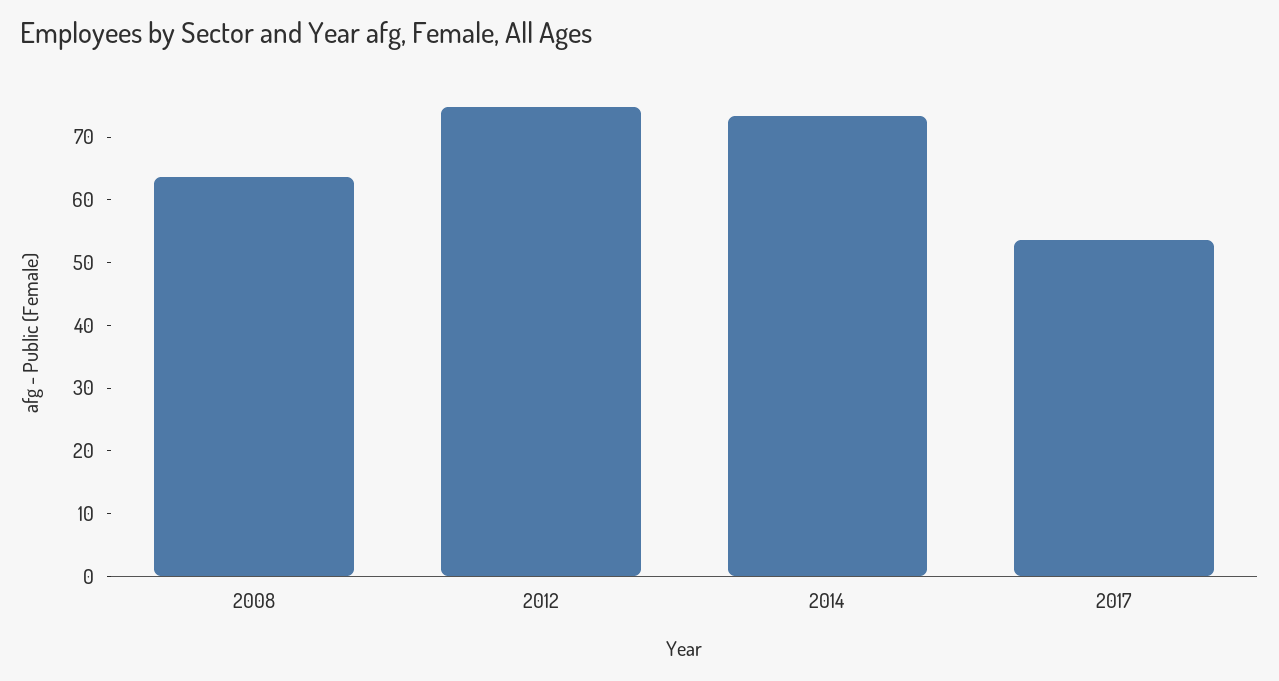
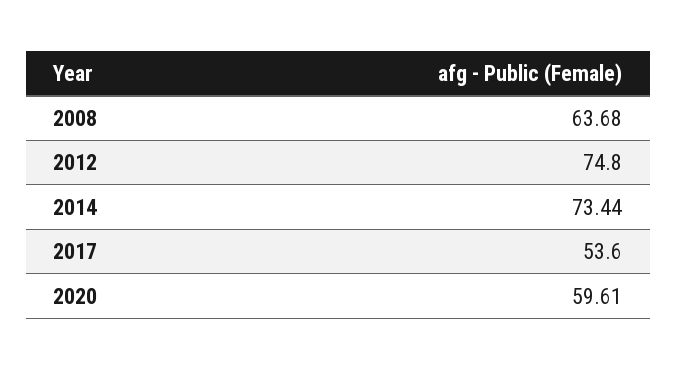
2020: none -> 59.61

